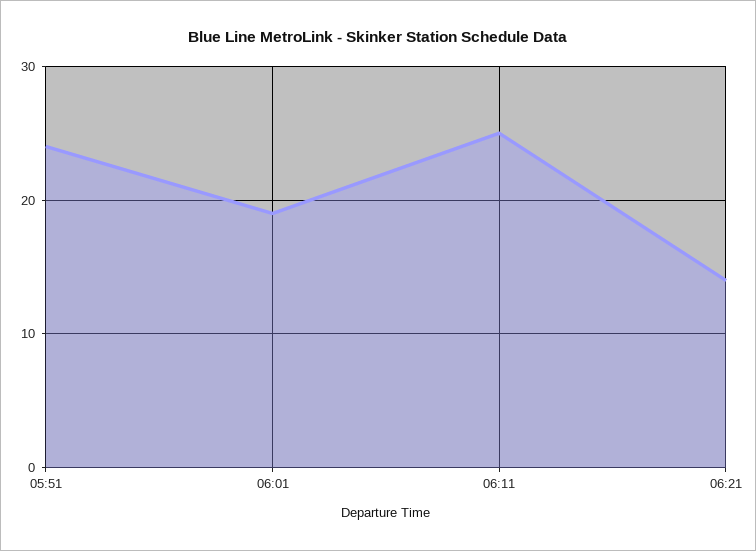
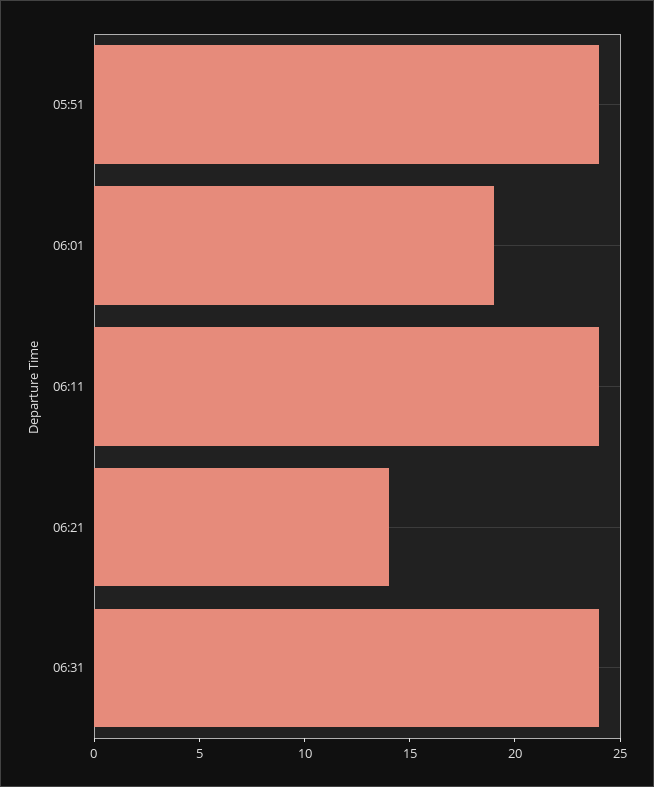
06:11: 25 -> 24
06:31: none -> 24

